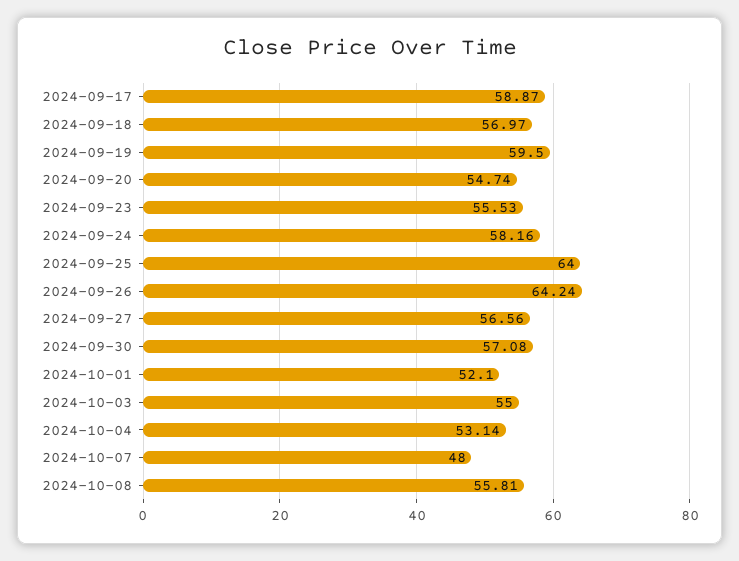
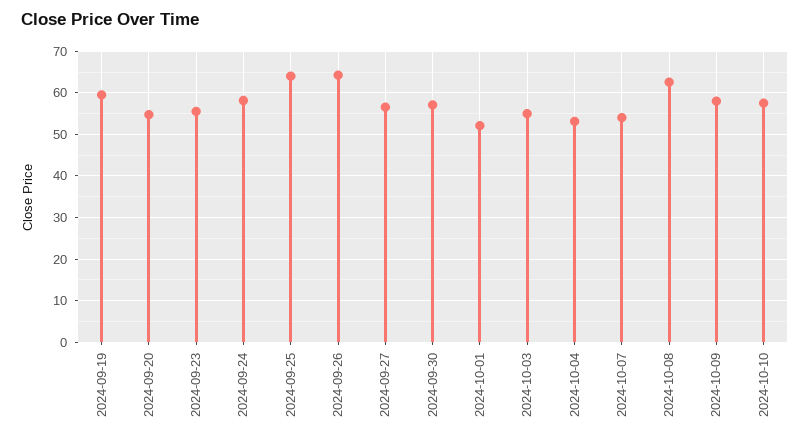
2024-09-17: 58.87 -> none
2024-09-18: 56.97 -> none
2024-10-07: 48 -> 54
2024-10-08: 55.81 -> 62
2024-10-09: none -> 58
2024-10-10: none -> 58

